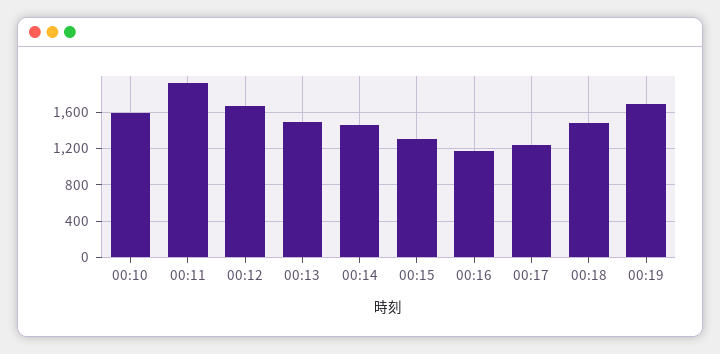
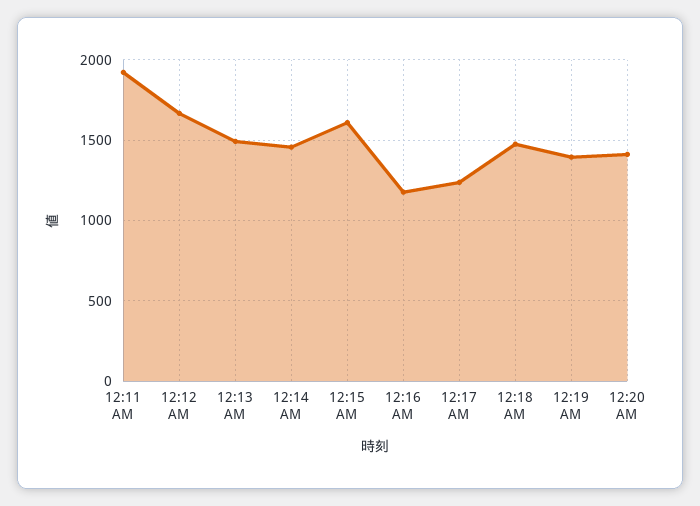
00:10: 1600 -> none
00:15: 1300 -> 1600
00:19: 1700 -> 1400
12:20 AM: none -> 1400

